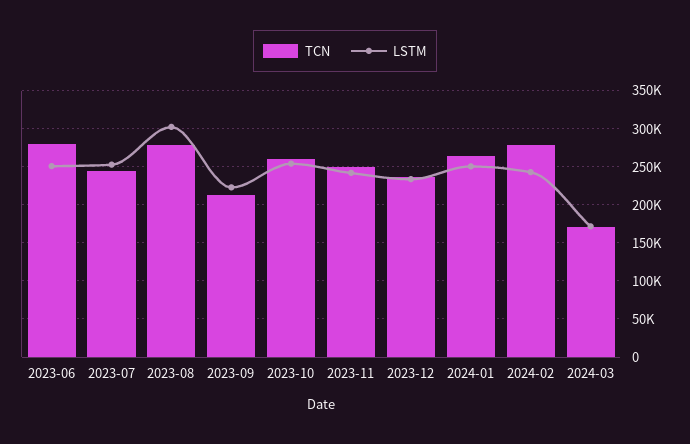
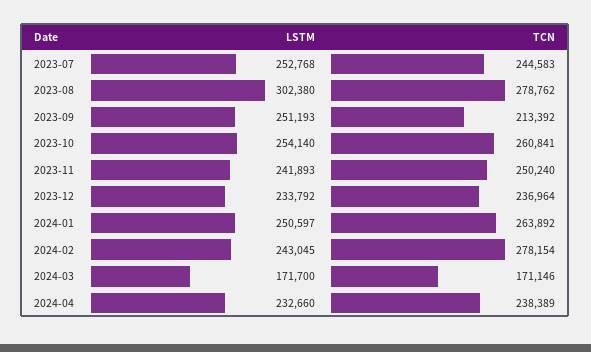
TCN, 2023-06: 280000 -> none
LSTM, 2023-06: 250000 -> none
LSTM, 2023-09: 220000 -> 251193
LSTM, 2024-04: none -> 232660
TCN, 2024-04: none -> 238389

